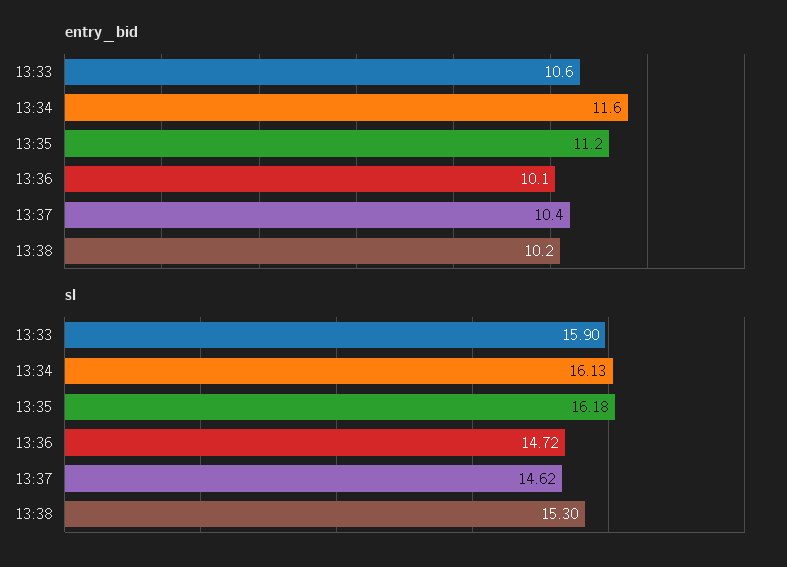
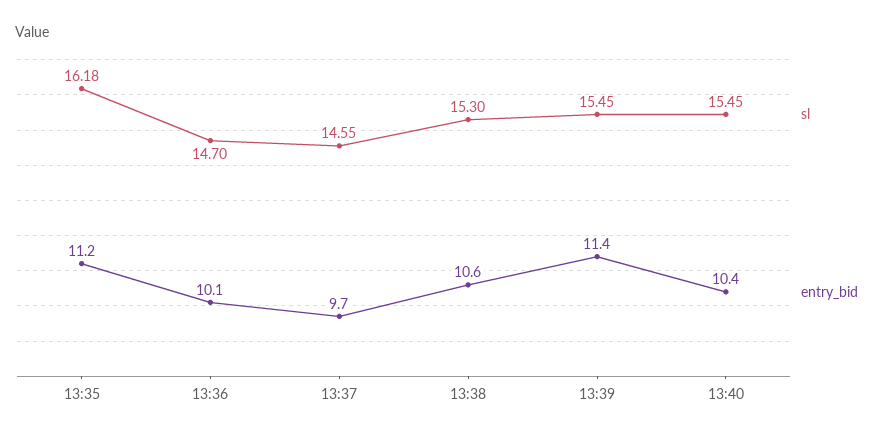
entry_bid, 13:33: 10.6 -> none
entry_bid, 13:34: 11.6 -> none
entry_bid, 13:37: 10.4 -> 9.7
entry_bid, 13:38: 10.2 -> 10.6
sl, 13:33: 15.9 -> none
sl, 13:34: 16.13 -> none
sl, 13:36: 14.72 -> 14.7
sl, 13:37: 14.62 -> 14.55
sl, 13:39: none -> 15.45
entry_bid, 13:39: none -> 11.4
sl, 13:40: none -> 15.45
entry_bid, 13:40: none -> 10.4

